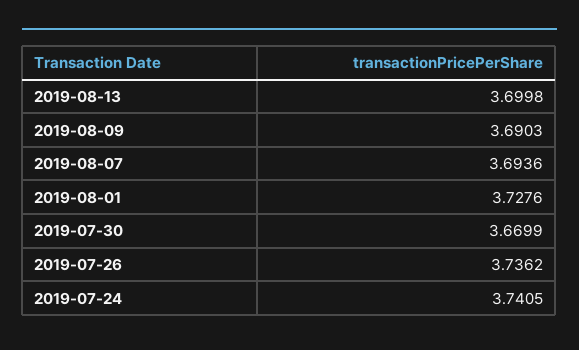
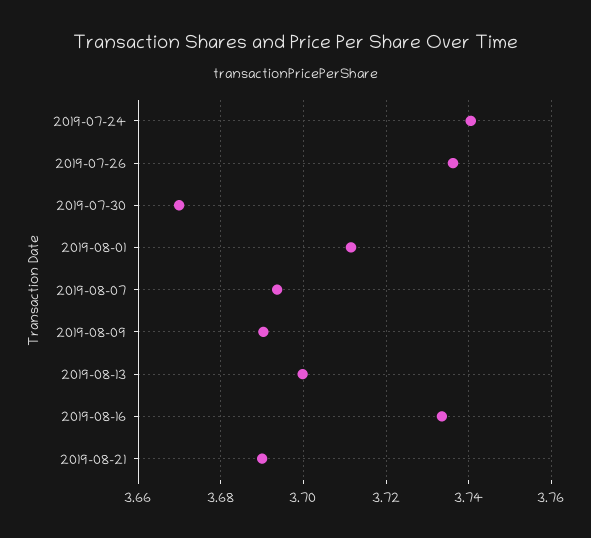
2019-08-01: 3.7276 -> 3.712
2019-08-16: none -> 3.734
2019-08-21: none -> 3.69

